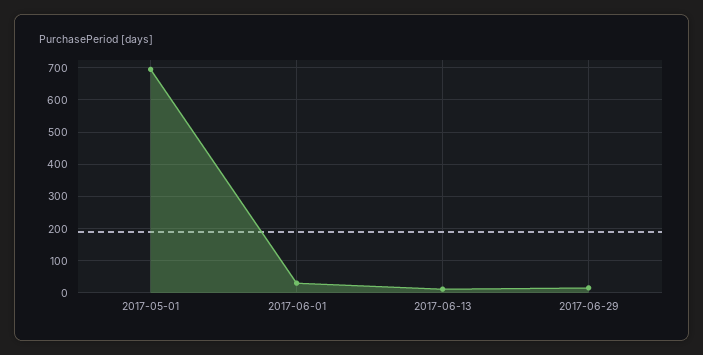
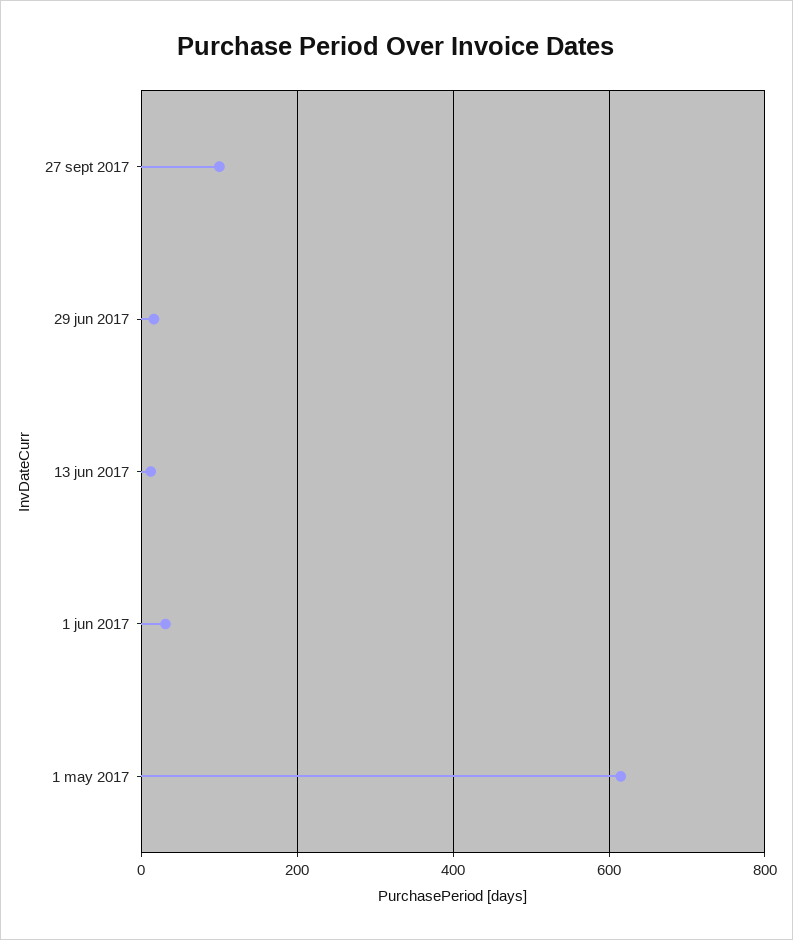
2017-05-01: 700 -> 620
27 sept 2017: none -> 100

